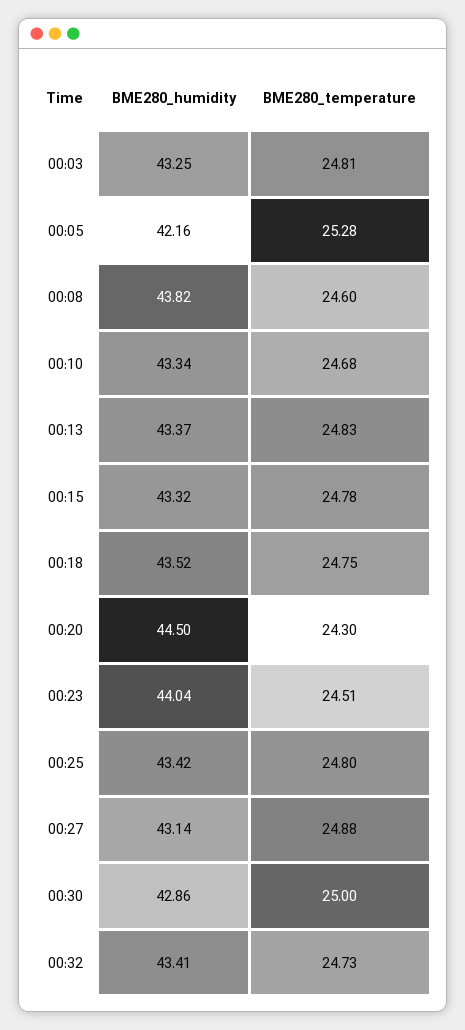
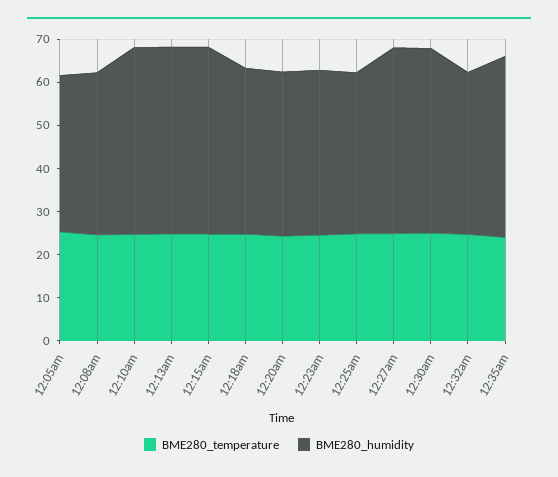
BME280_humidity, 00:03: 43.25 -> none
BME280_temperature, 00:03: 24.81 -> none
BME280_humidity, 00:05: 42.16 -> 36
BME280_humidity, 00:08: 43.82 -> 38
BME280_humidity, 00:18: 43.52 -> 38
BME280_humidity, 00:20: 44.5 -> 38
BME280_humidity, 00:23: 44.04 -> 38
BME280_humidity, 00:25: 43.42 -> 38
BME280_humidity, 00:32: 43.41 -> 38
BME280_temperature, 12:35am: none -> 24
BME280_humidity, 12:35am: none -> 42

